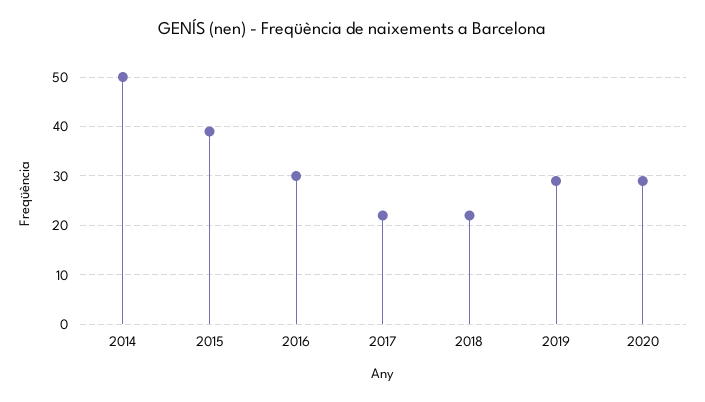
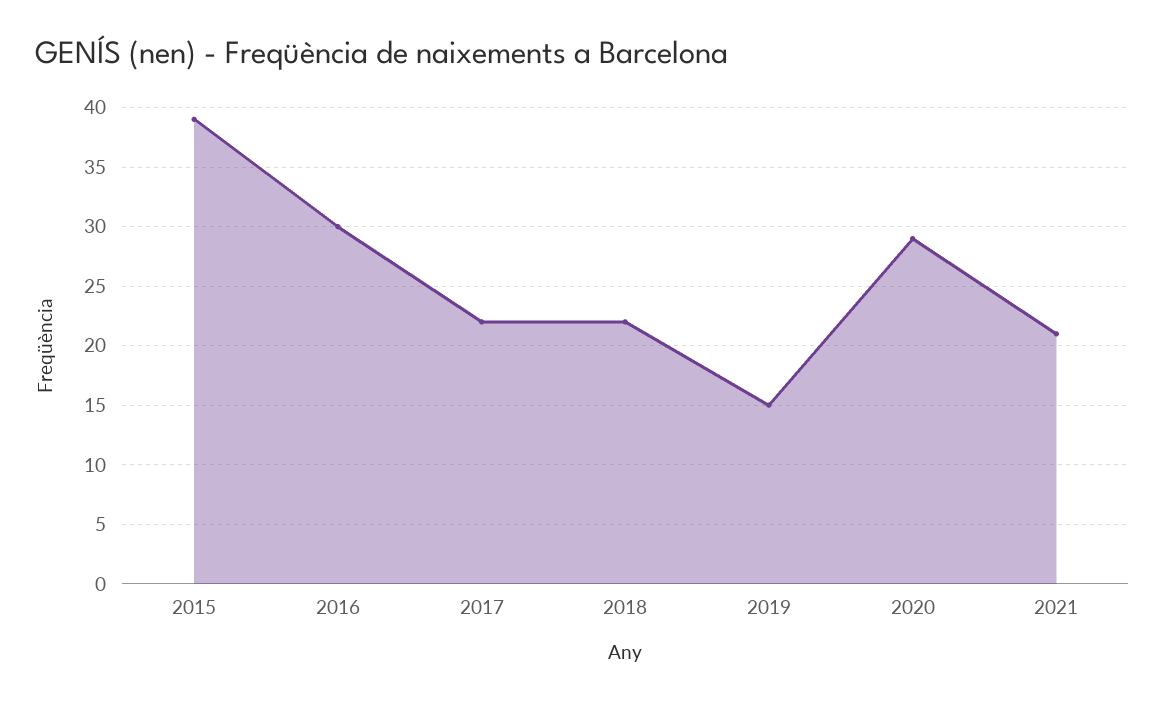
2014: 50 -> none
2019: 30 -> 15
2021: none -> 21

